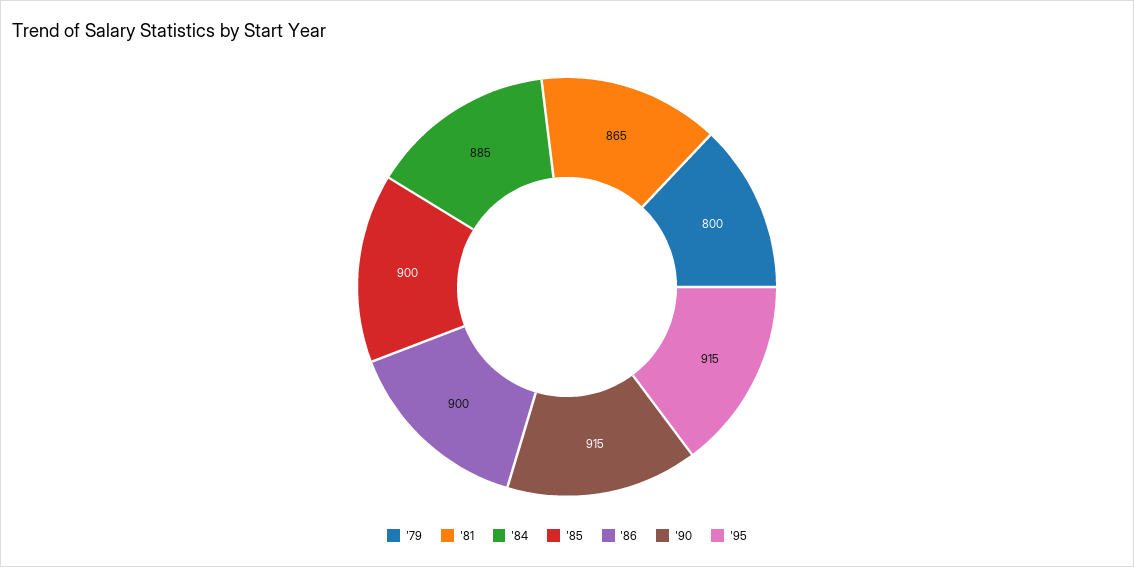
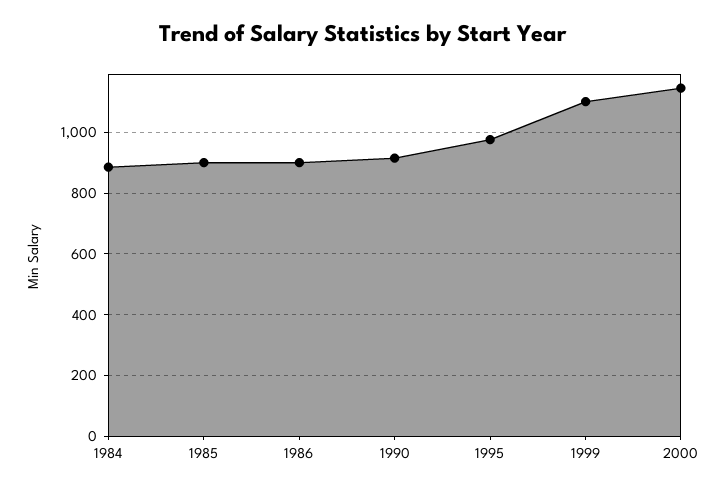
'79: 800 -> none
'81: 865 -> none
'95: 915 -> 980
1999: none -> 1100
2000: none -> 1140

